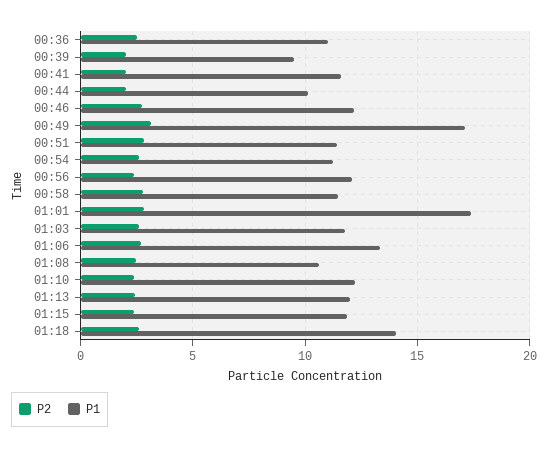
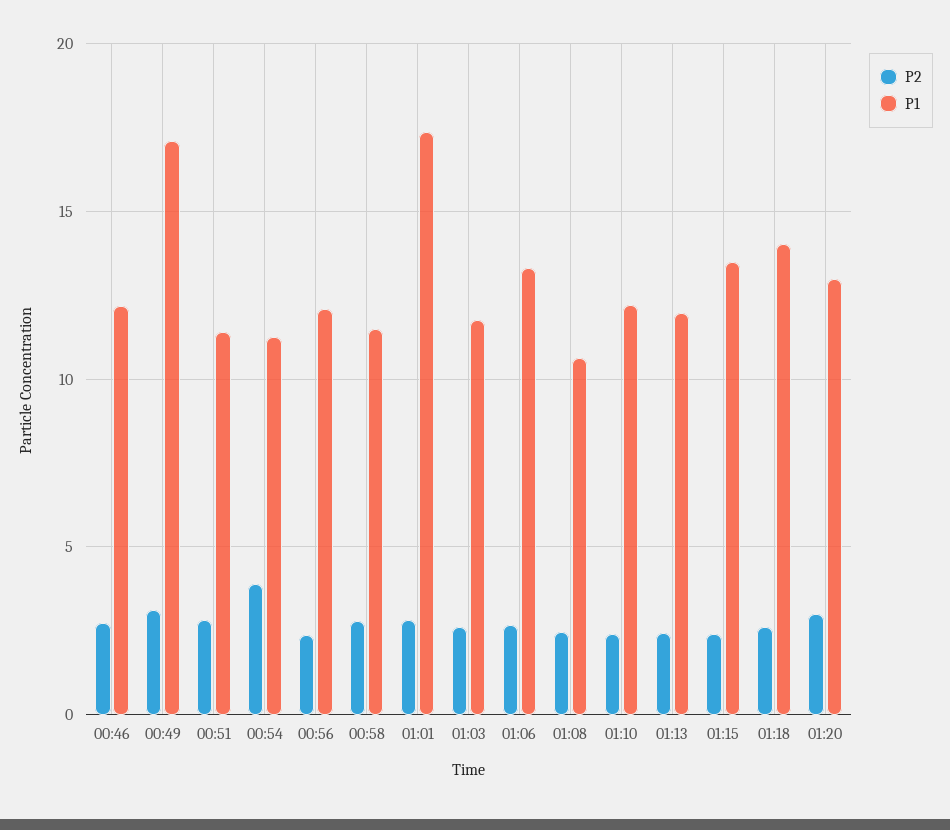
P2, 00:36: 2.5 -> none
P1, 00:36: 11 -> none
P2, 00:39: 2 -> none
P1, 00:39: 9.5 -> none
P2, 00:41: 2 -> none
P1, 00:41: 11.5 -> none
P2, 00:44: 2 -> none
P1, 00:44: 10 -> none
P2, 00:54: 2.5 -> 4
P1, 01:15: 12 -> 13.5
P2, 01:20: none -> 3
P1, 01:20: none -> 13

